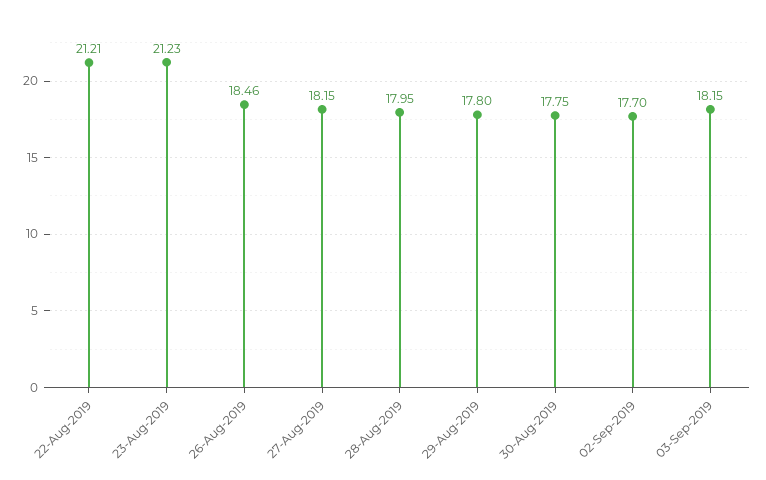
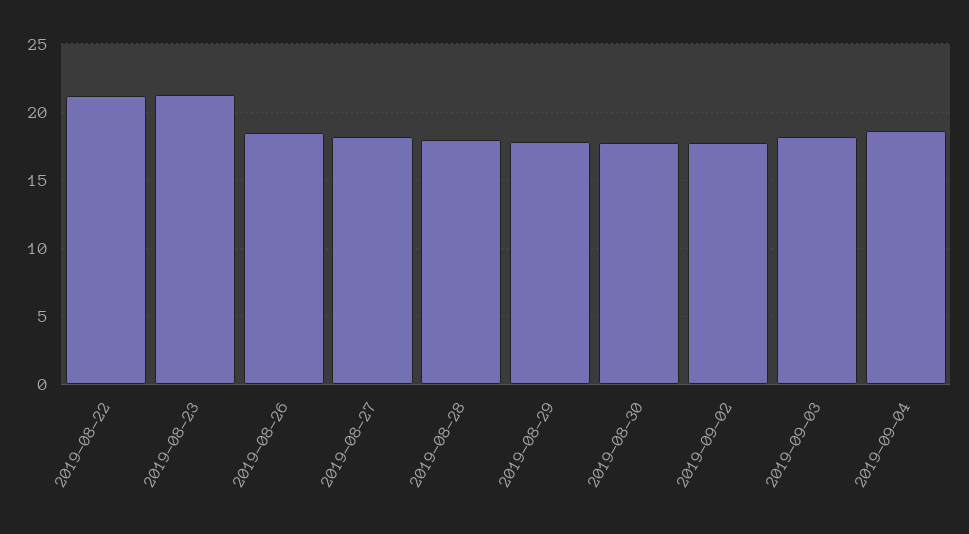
2019-09-04: none -> 18.5

